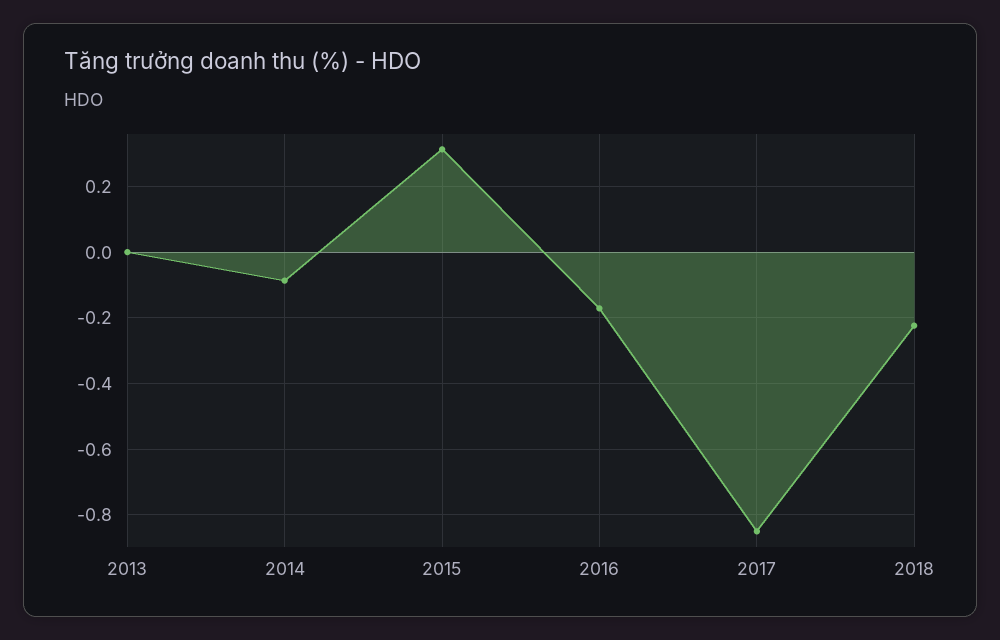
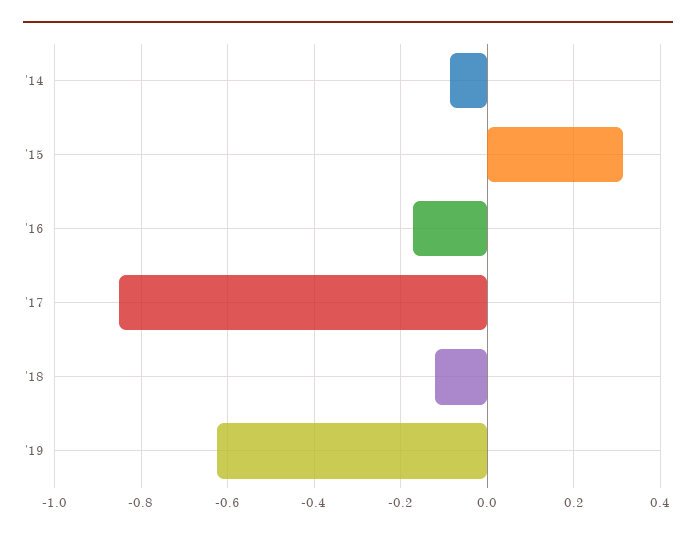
2013: 0 -> none
2018: -0.22 -> -0.12
'19: none -> -0.62

